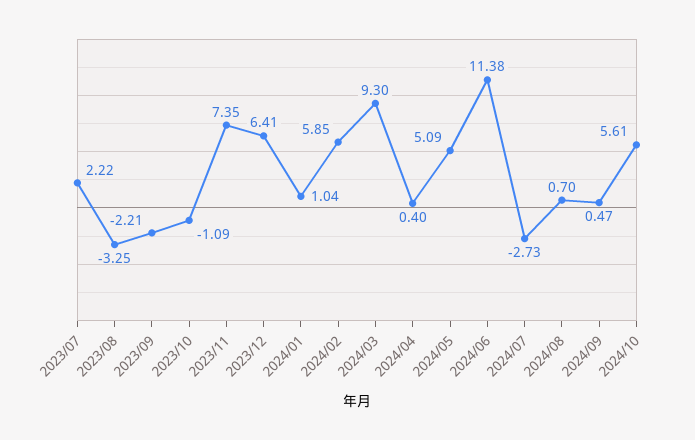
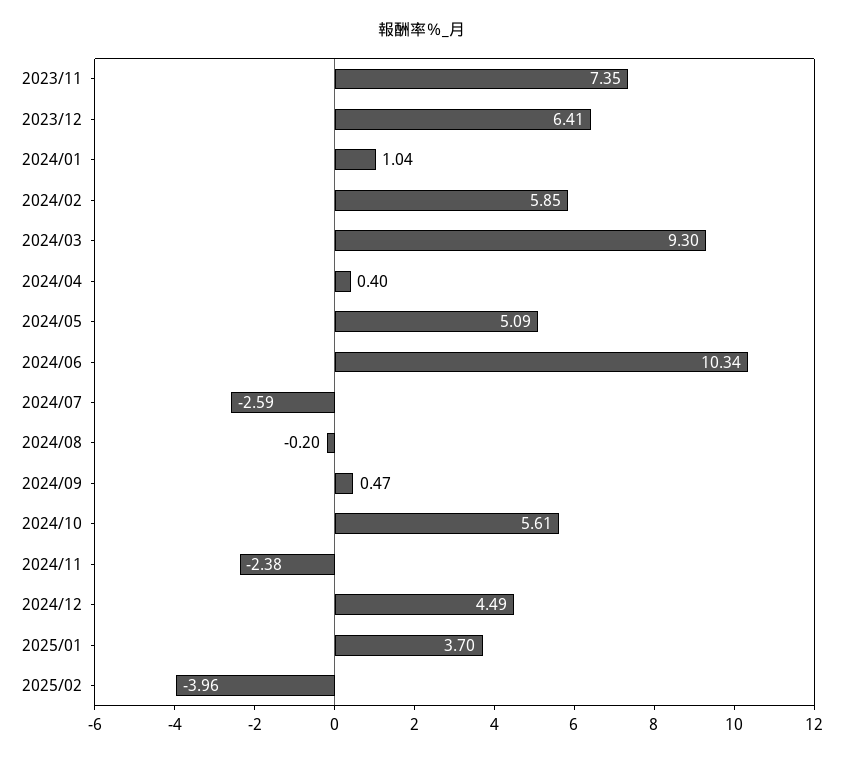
2023/07: 2.22 -> none
2023/08: -3.25 -> none
2023/09: -2.21 -> none
2023/10: -1.09 -> none
2024/06: 11.38 -> 10.34
2024/07: -2.73 -> -2.59
2024/08: 0.7 -> -0.2
2024/11: none -> -2.38
2024/12: none -> 4.49
2025/01: none -> 3.7
2025/02: none -> -3.96

